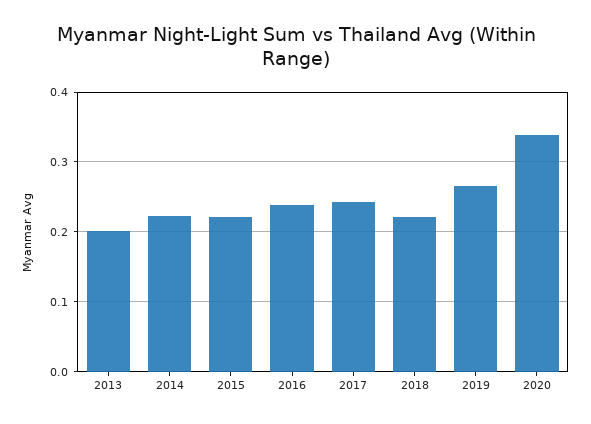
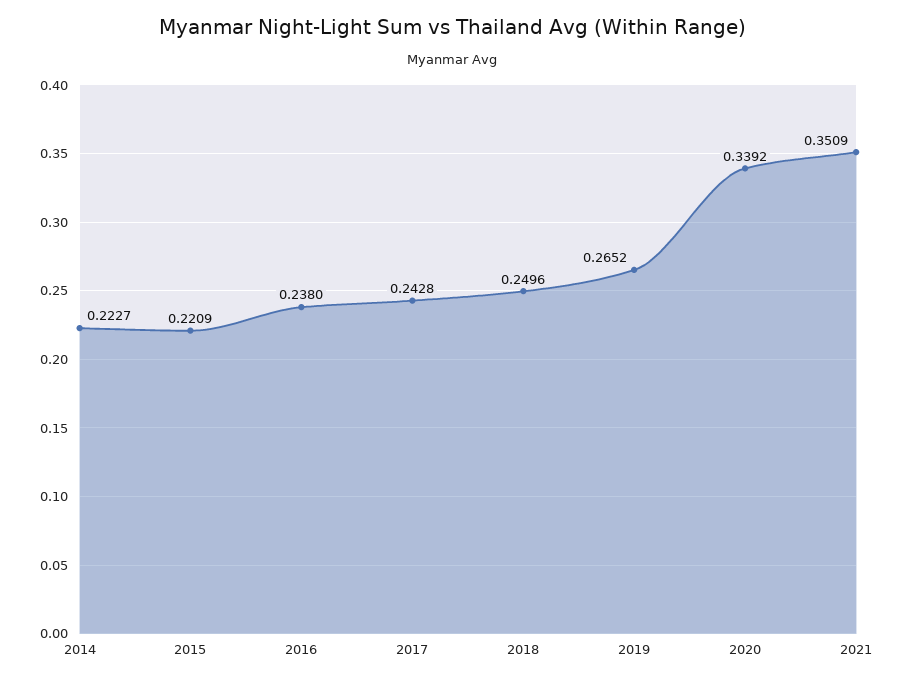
2013: 0.2 -> none
2018: 0.22 -> 0.2496
2021: none -> 0.3509

